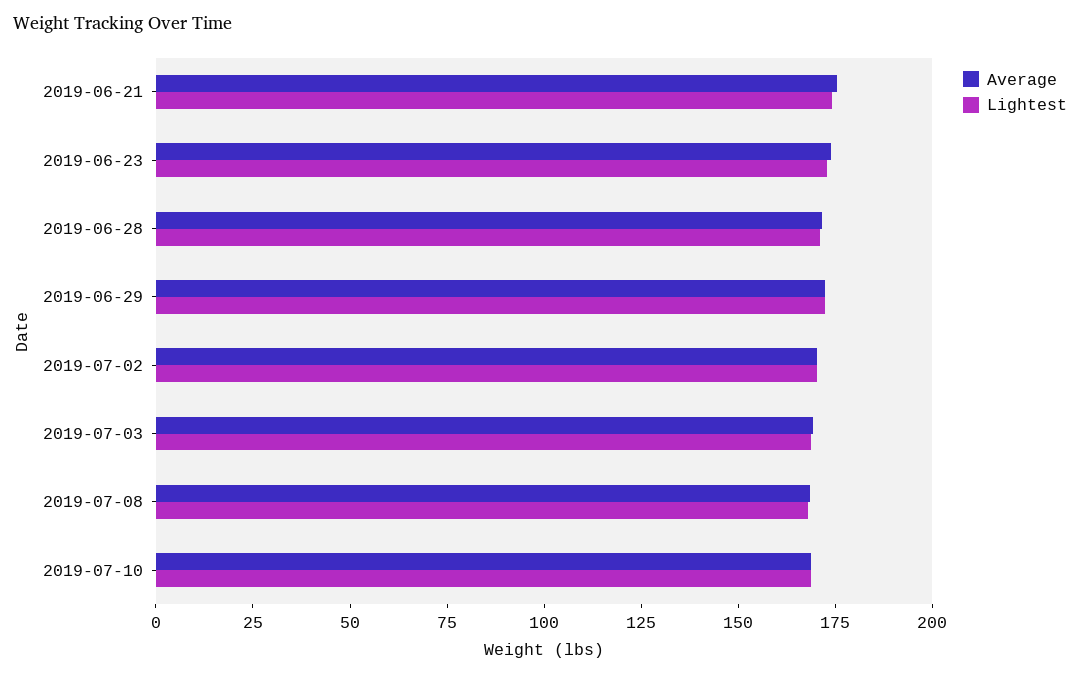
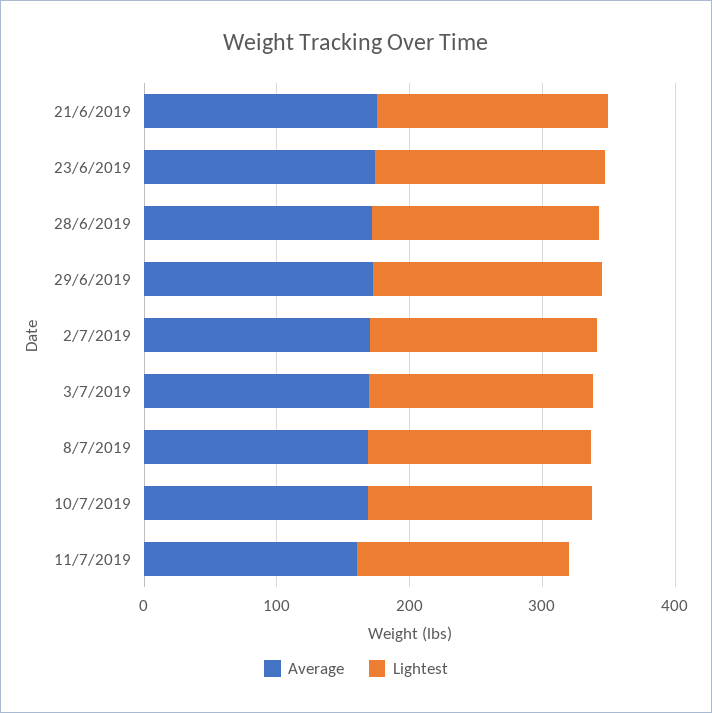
Average, 11/7/2019: none -> 160
Lightest, 11/7/2019: none -> 160

